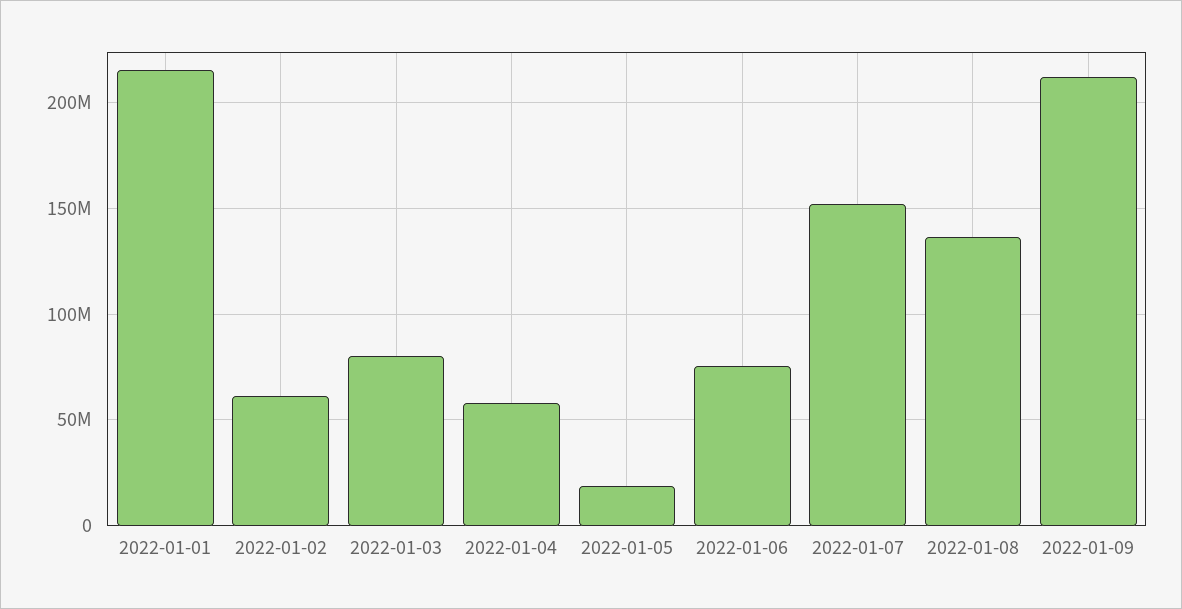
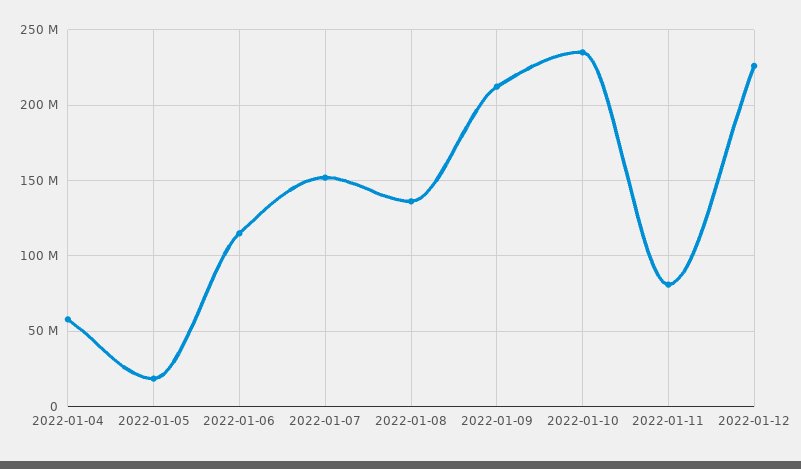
2022-01-01: 215000000 -> none
2022-01-02: 60000000 -> none
2022-01-03: 80000000 -> none
2022-01-06: 75000000 -> 115000000
2022-01-10: none -> 235000000
2022-01-11: none -> 80000000
2022-01-12: none -> 225000000

